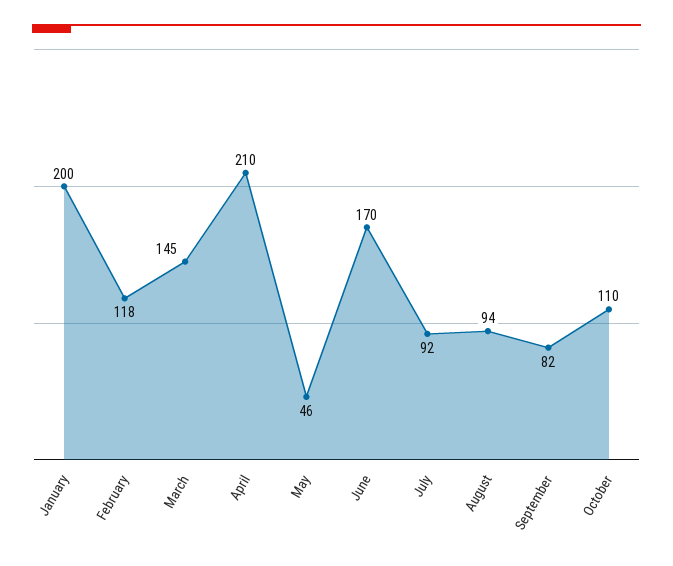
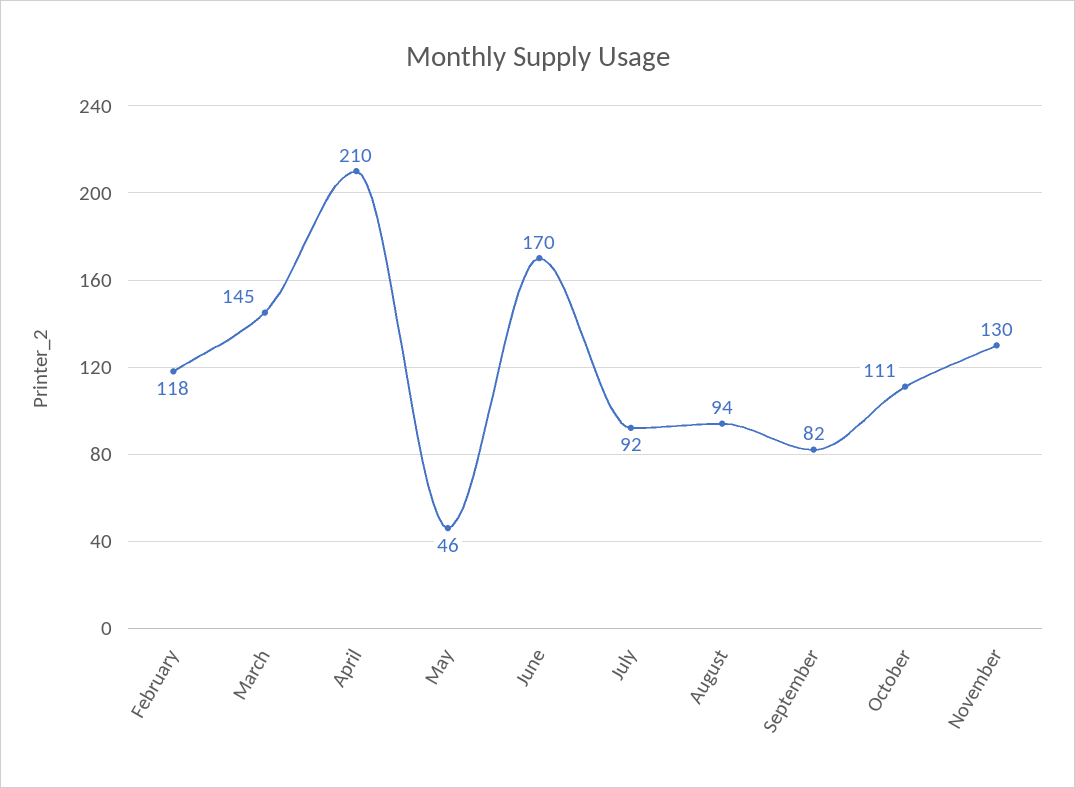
January: 200 -> none
October: 110 -> 111
November: none -> 130

